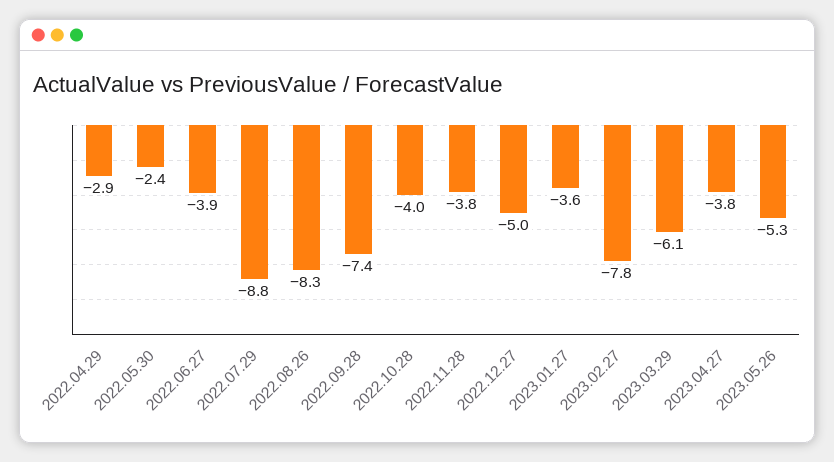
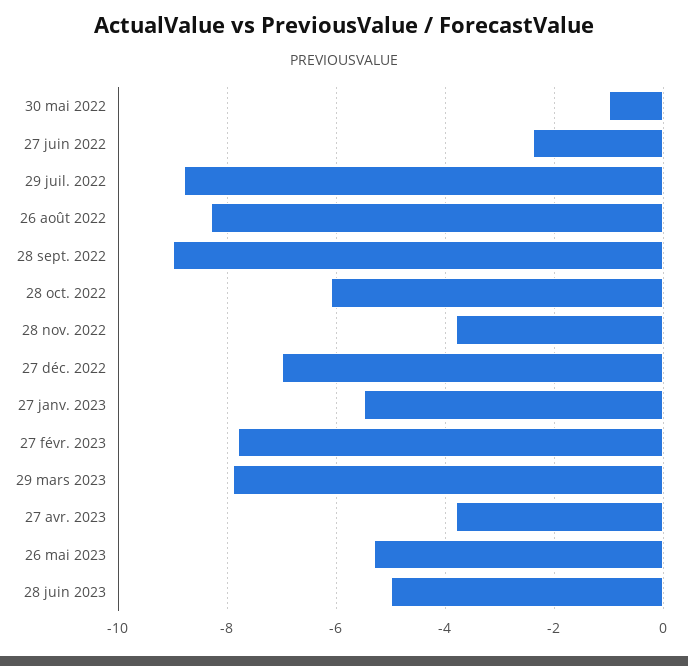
2022.04.29: -2.9 -> none
2022.05.30: -2.4 -> -1
2022.06.27: -3.9 -> -2.5
2022.09.28: -7.4 -> -9
2022.10.28: -4 -> -6
2022.12.27: -5 -> -7
2023.01.27: -3.6 -> -5.5
2023.03.29: -6.1 -> -8
28 juin 2023: none -> -5

